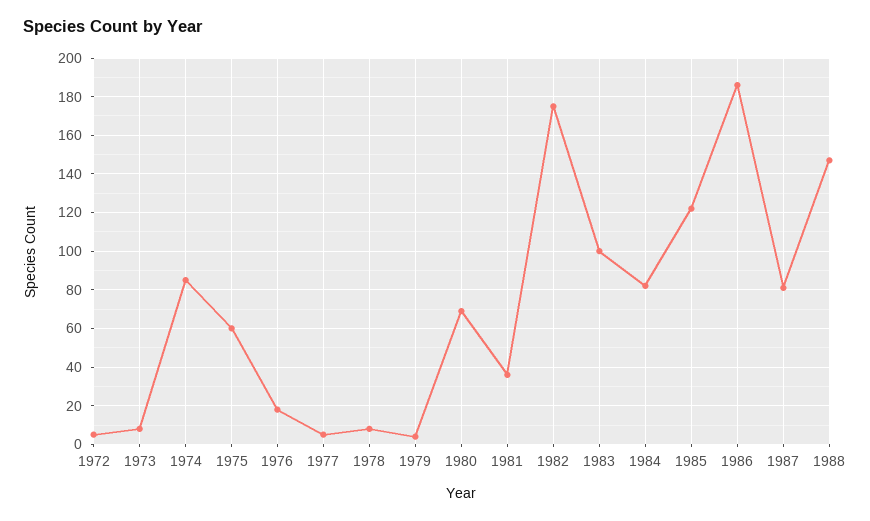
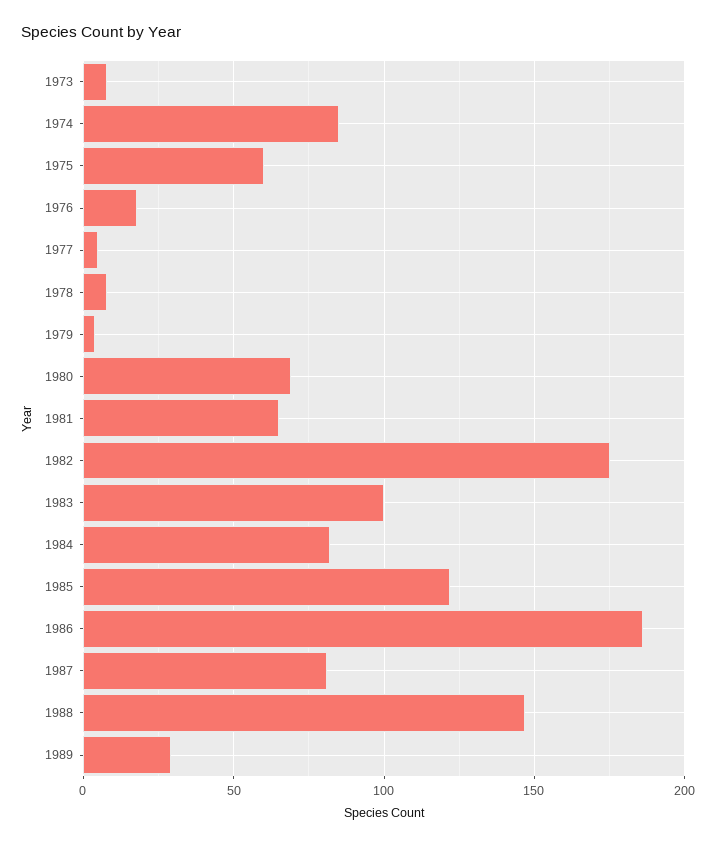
1972: 5 -> none
1981: 35 -> 65
1989: none -> 30

